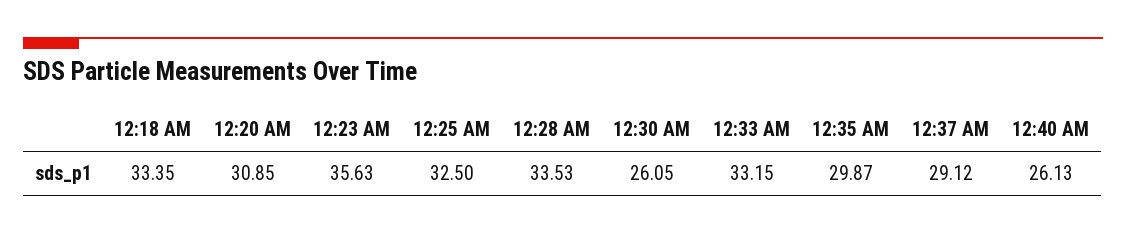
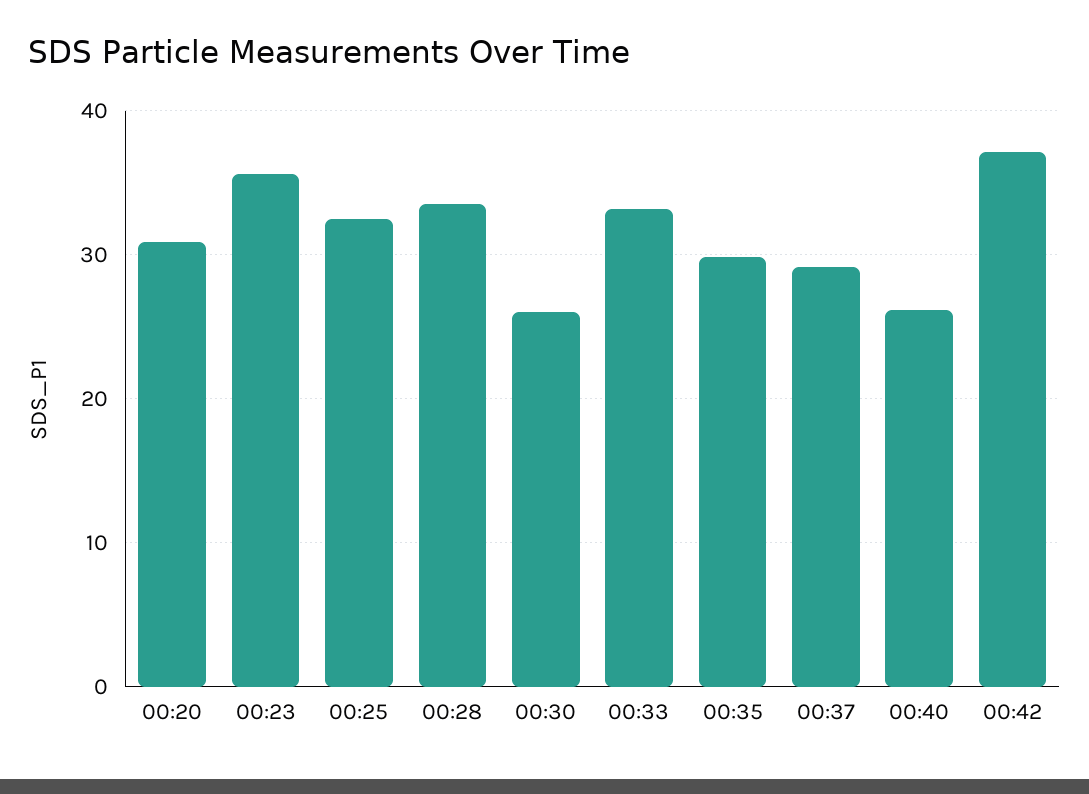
12:18 AM: 33.35 -> none
00:42: none -> 37

